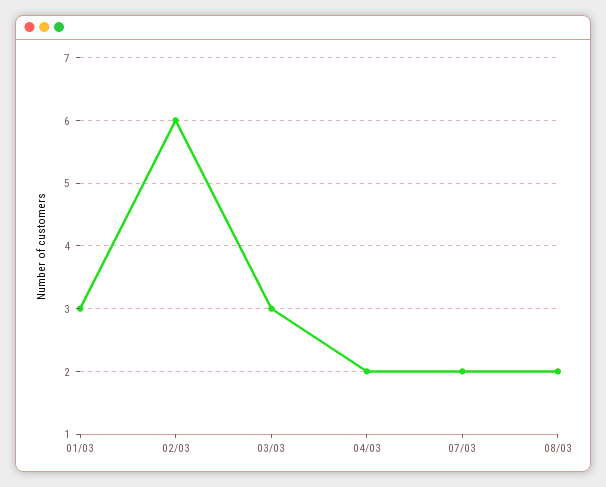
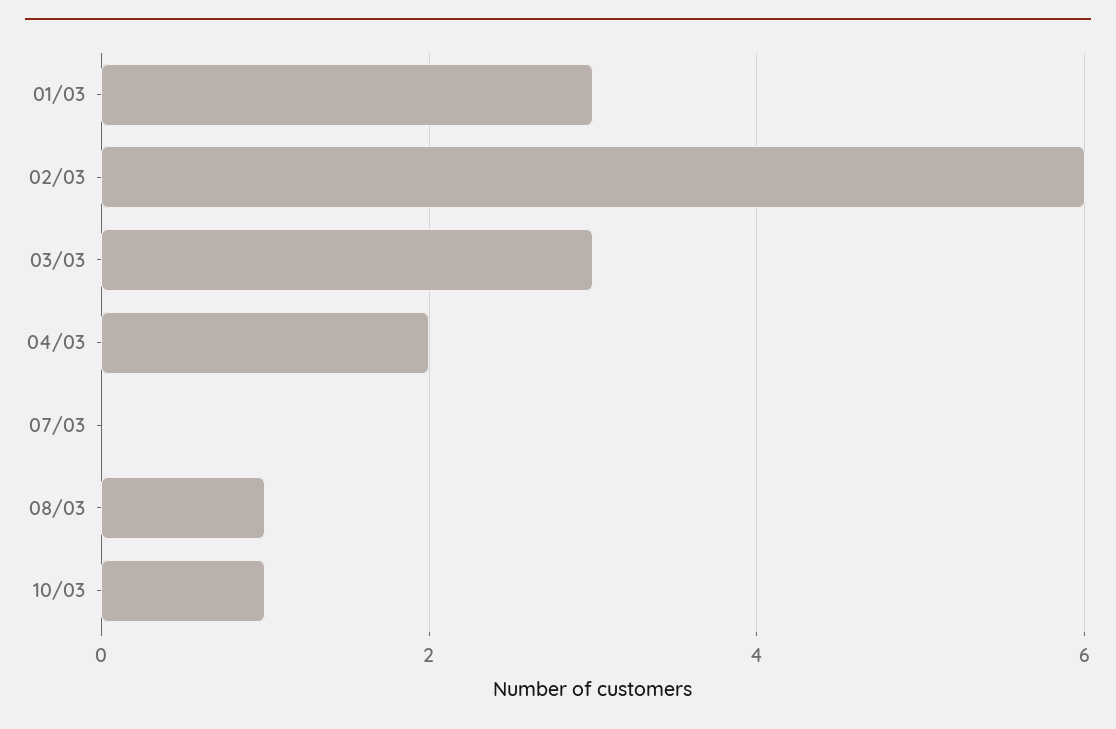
07/03: 2 -> 0
08/03: 2 -> 1
10/03: none -> 1

